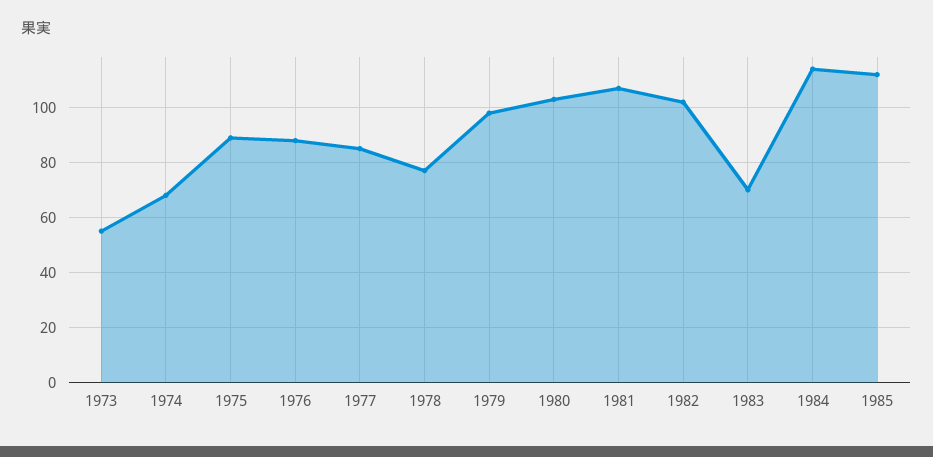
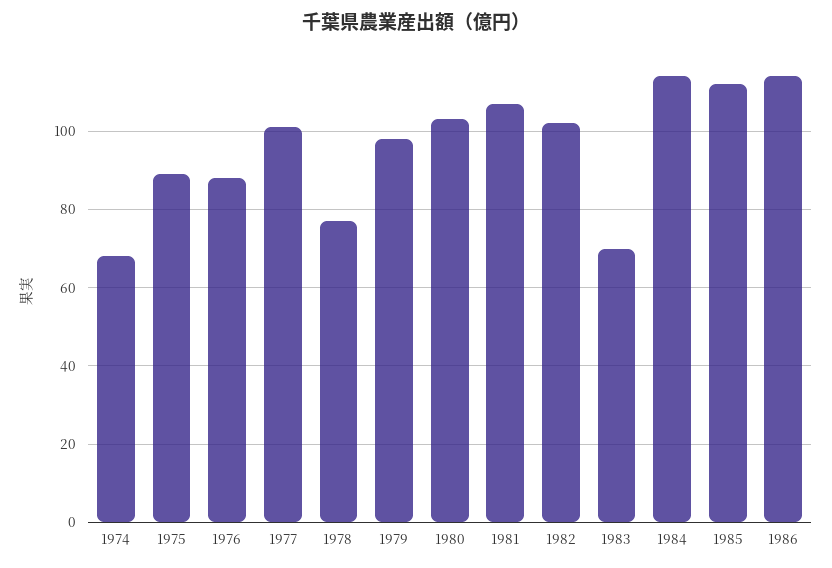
1973: 55 -> none
1977: 85 -> 100
1986: none -> 115

